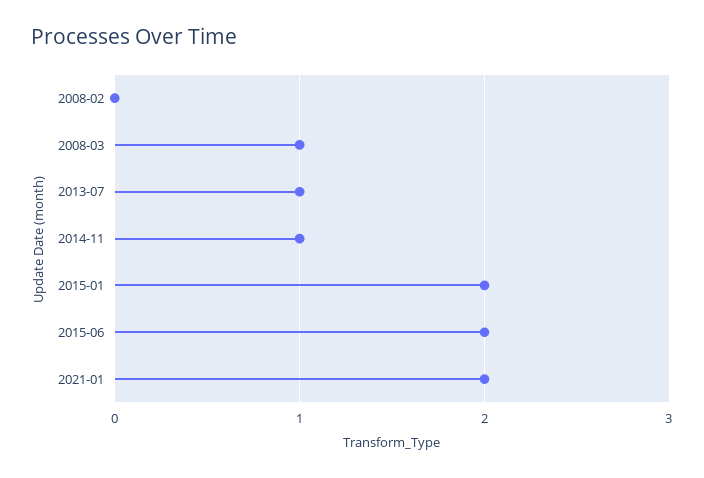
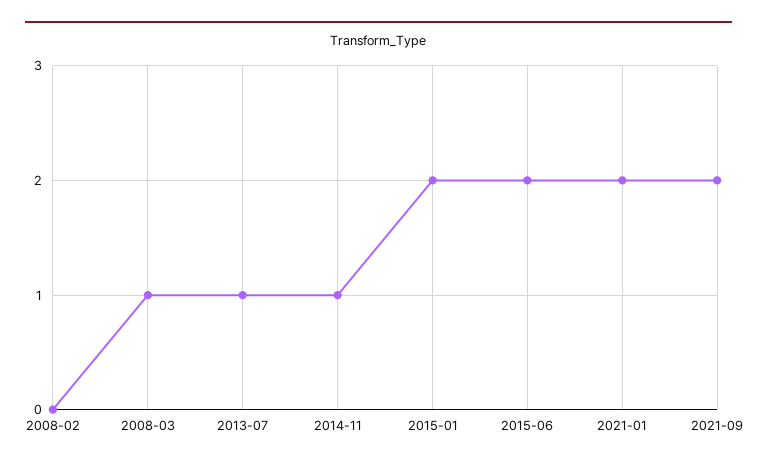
2021-09: none -> 2

